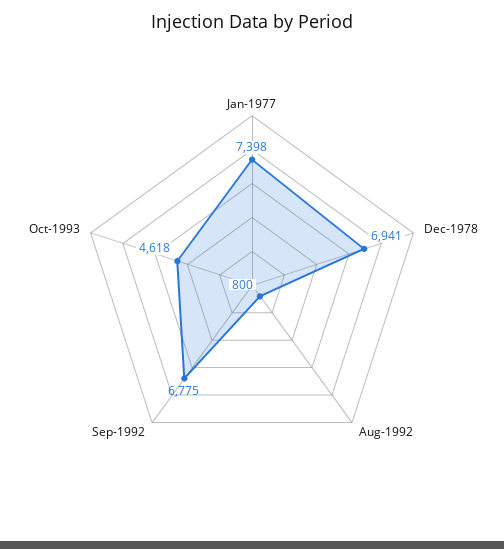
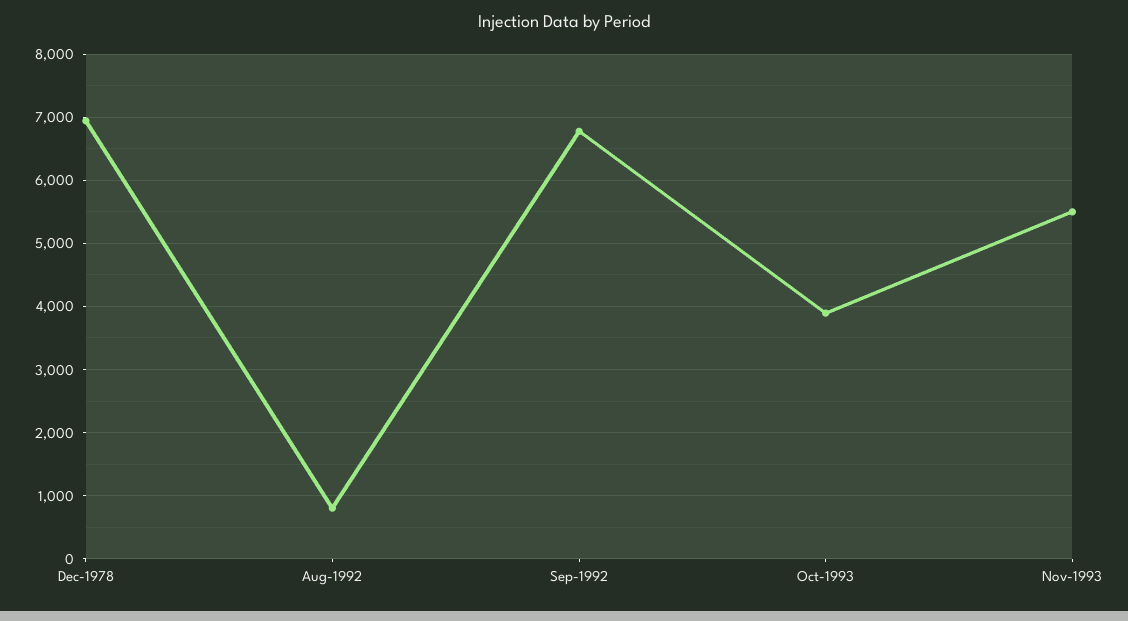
Jan-1977: 7398 -> none
Oct-1993: 4618 -> 3900
Nov-1993: none -> 5500

